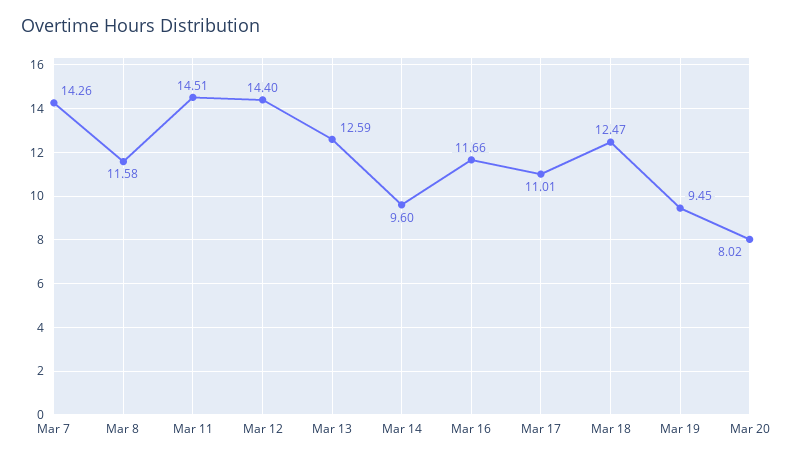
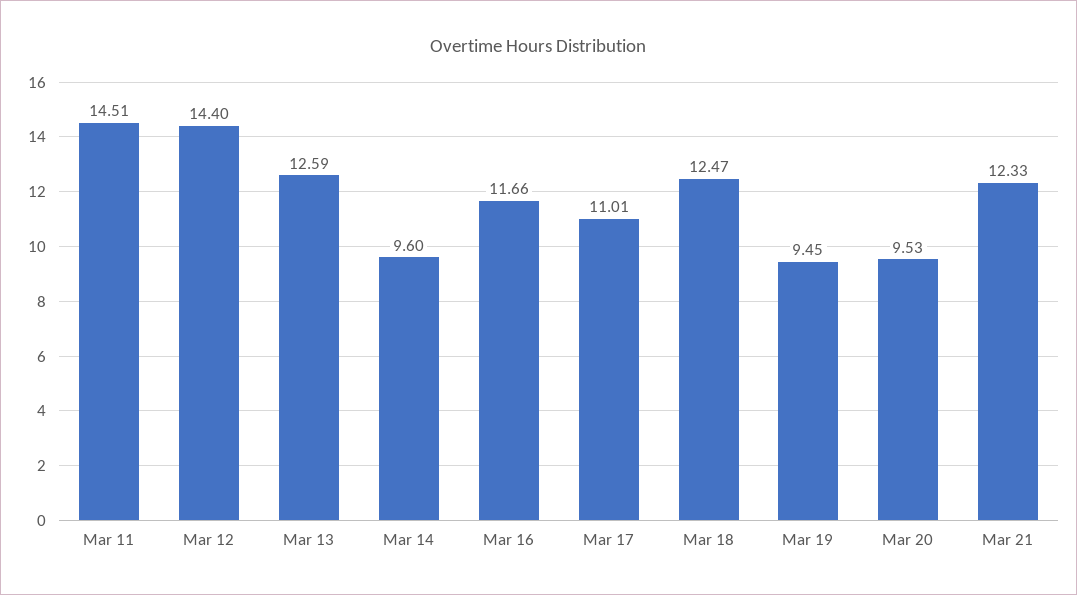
Mar 7: 14.26 -> none
Mar 8: 11.58 -> none
Mar 20: 8.02 -> 9.53
Mar 21: none -> 12.33

